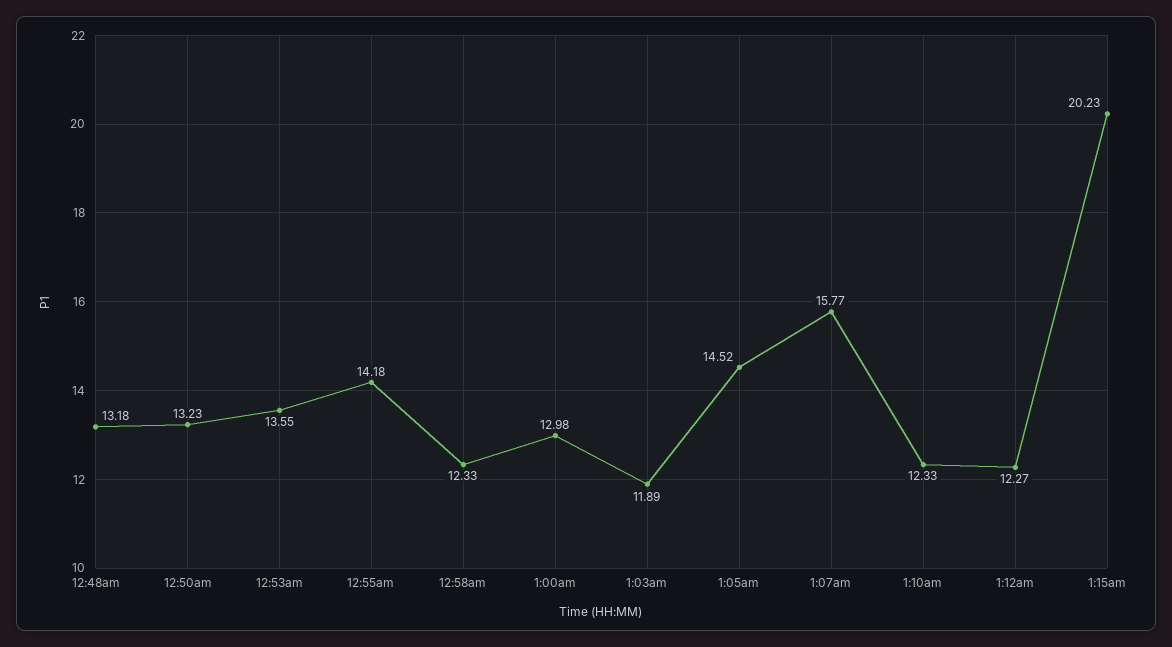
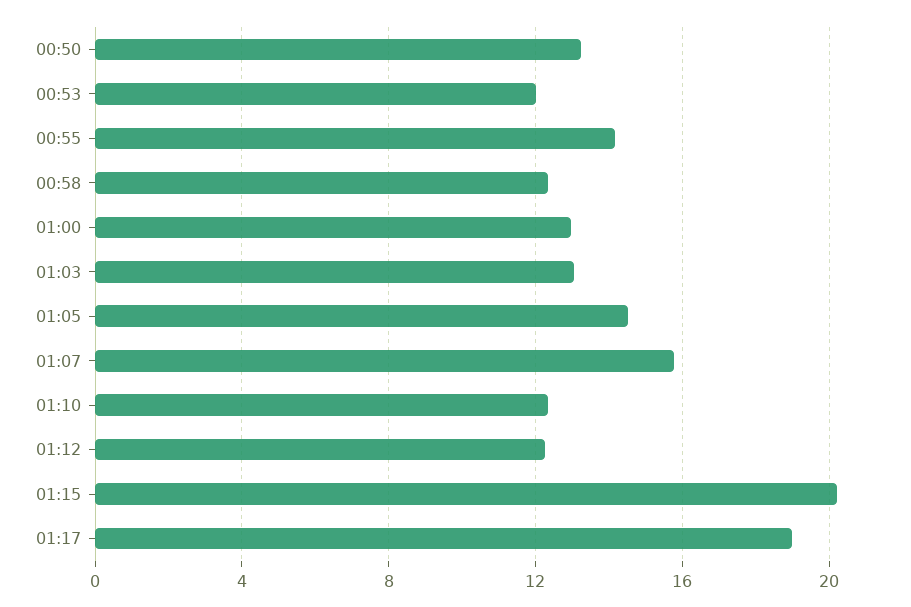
12:48am: 13.18 -> none
12:53am: 13.55 -> 12
1:03am: 11.89 -> 13
01:17: none -> 19

